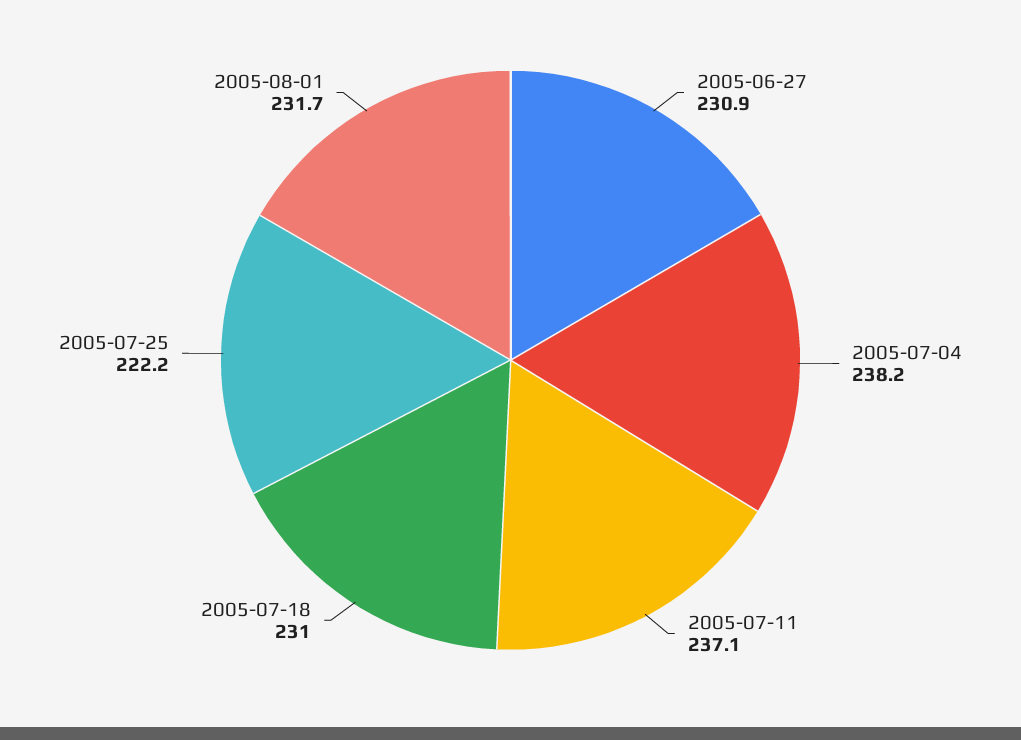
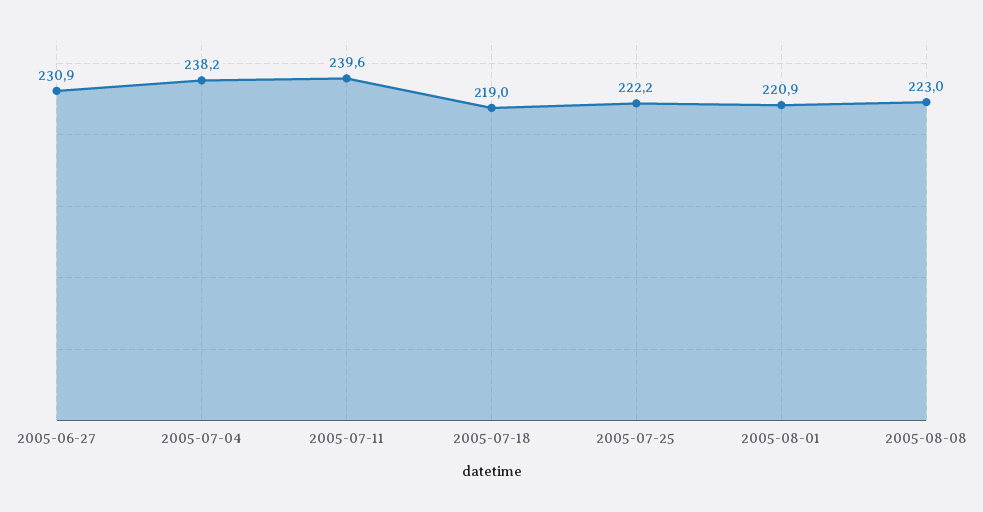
2005-07-11: 237.1 -> 239.6
2005-07-18: 231 -> 219
2005-08-01: 231.7 -> 220.9
2005-08-08: none -> 223

